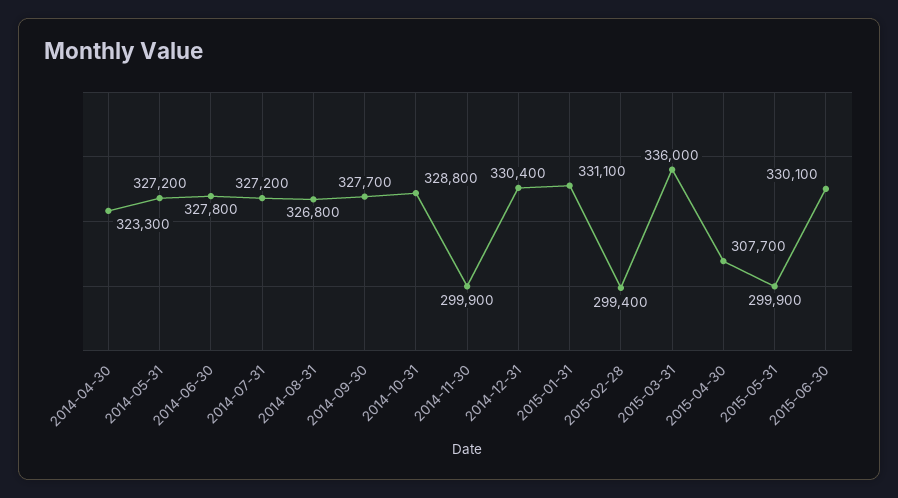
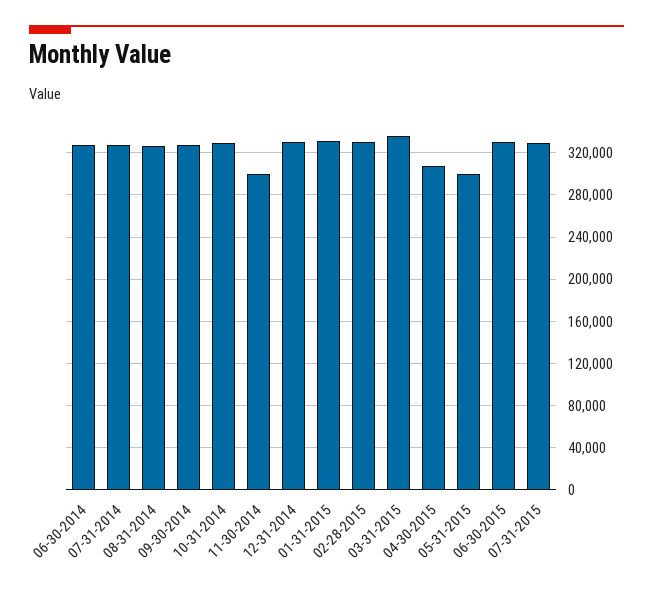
2014-04-30: 323300 -> none
2014-05-31: 327200 -> none
2015-02-28: 299400 -> 330000
07-31-2015: none -> 330000

